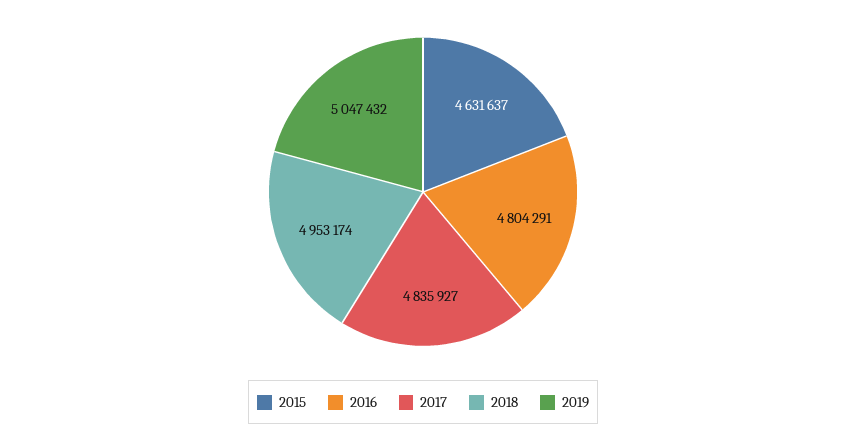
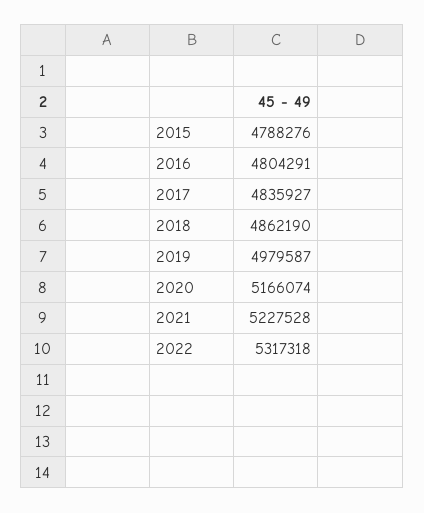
2015: 4631637 -> 4788276
2018: 4953174 -> 4862190
2019: 5047432 -> 4979587
2020: none -> 5166074
2021: none -> 5227528
2022: none -> 5317318

